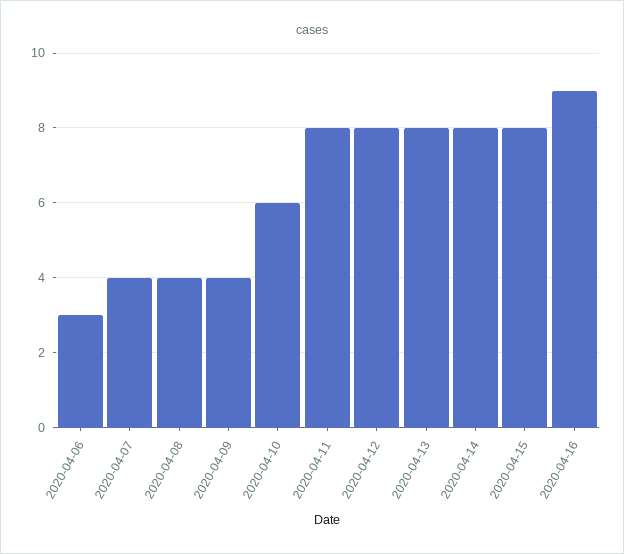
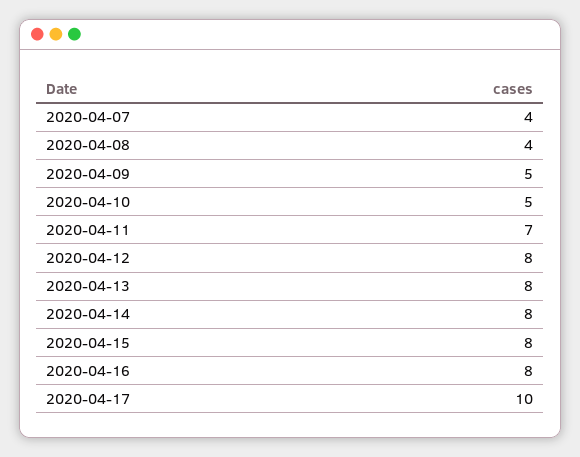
2020-04-06: 3 -> none
2020-04-09: 4 -> 5
2020-04-10: 6 -> 5
2020-04-11: 8 -> 7
2020-04-16: 9 -> 8
2020-04-17: none -> 10

